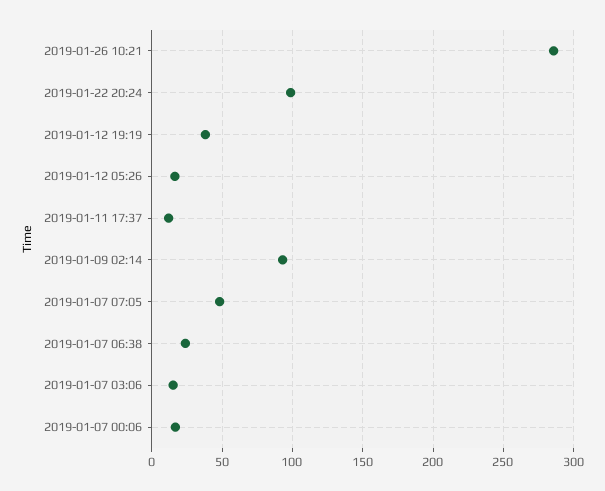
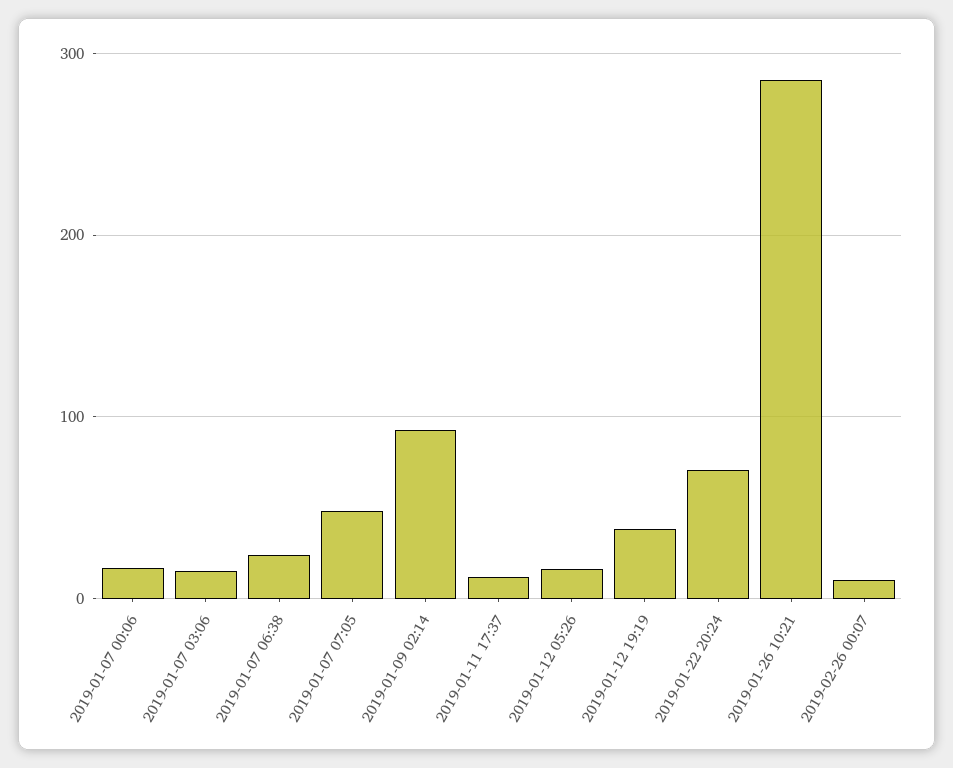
2019-01-22 20:24: 100 -> 70
2019-02-26 00:07: none -> 10

